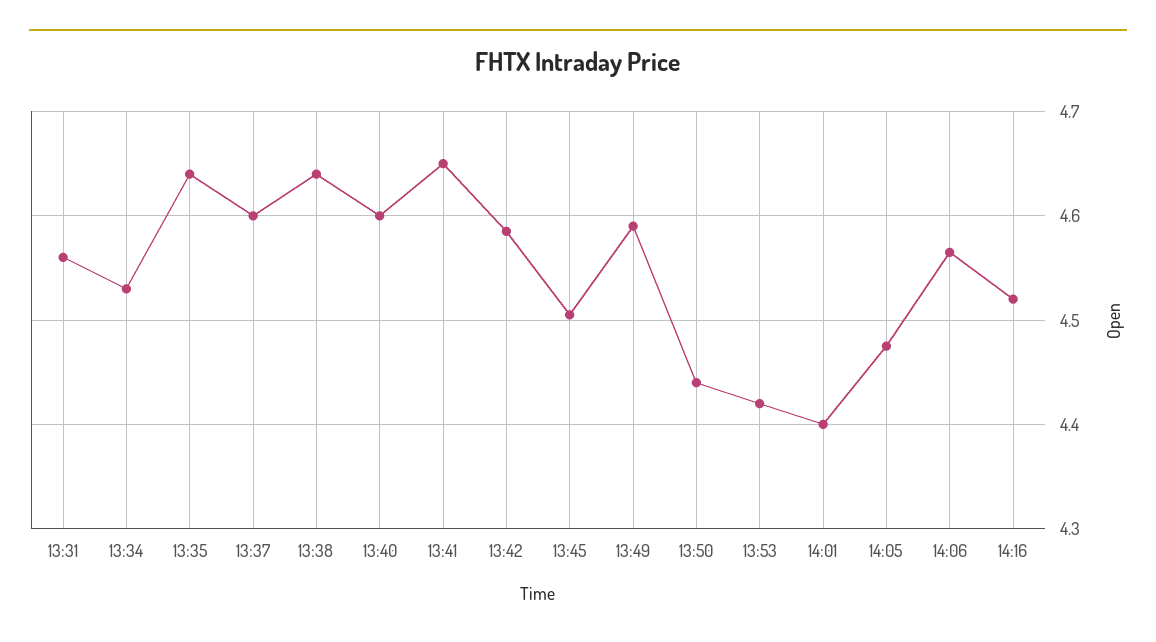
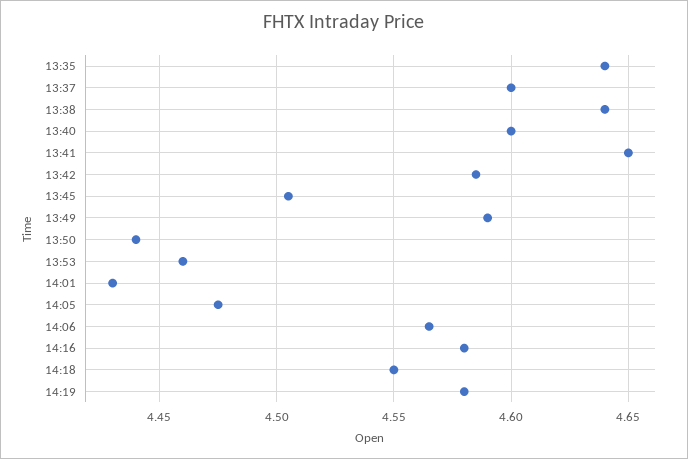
13:31: 4.56 -> none
13:34: 4.53 -> none
13:53: 4.42 -> 4.46
14:01: 4.4 -> 4.43
14:16: 4.52 -> 4.58
14:18: none -> 4.55
14:19: none -> 4.58

